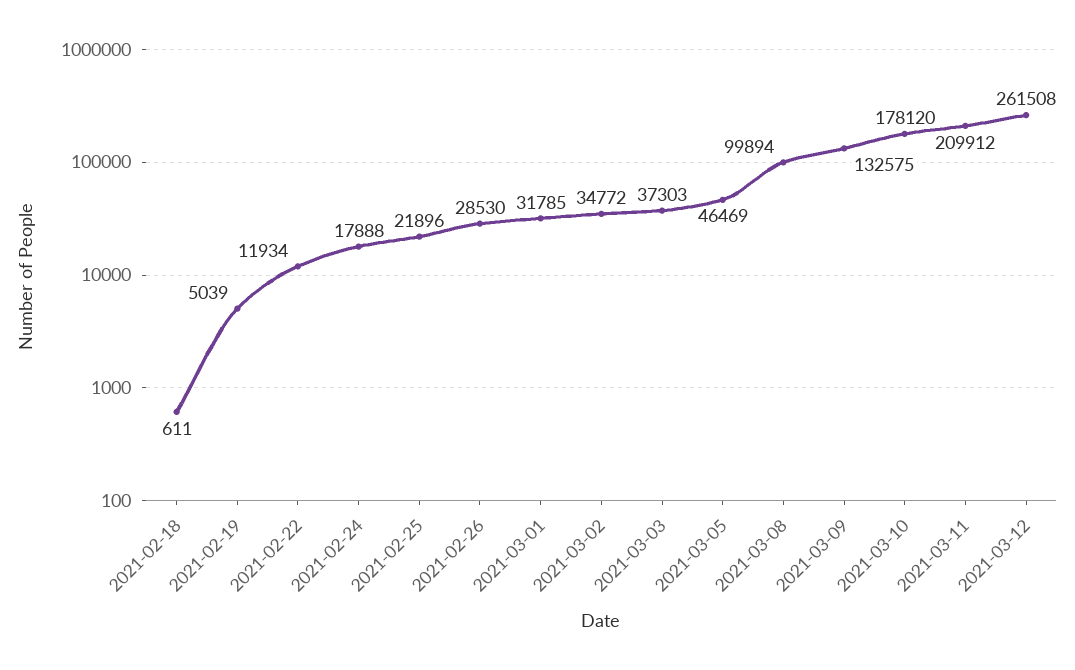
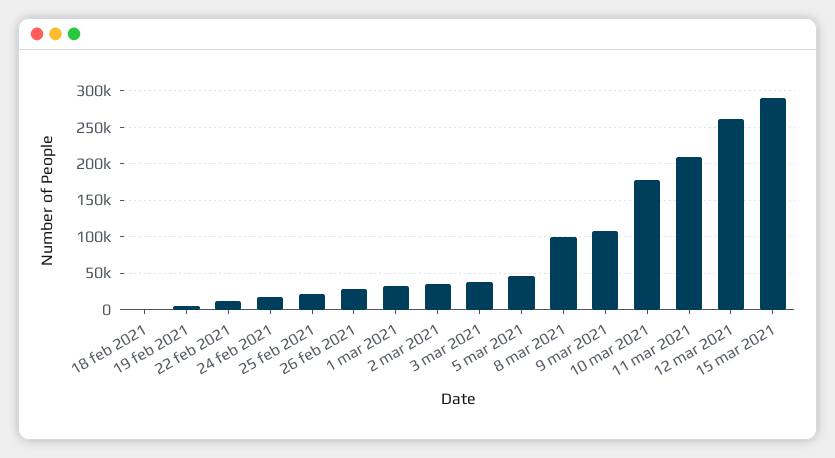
2021-03-09: 132575 -> 110000
15 mar 2021: none -> 290000

